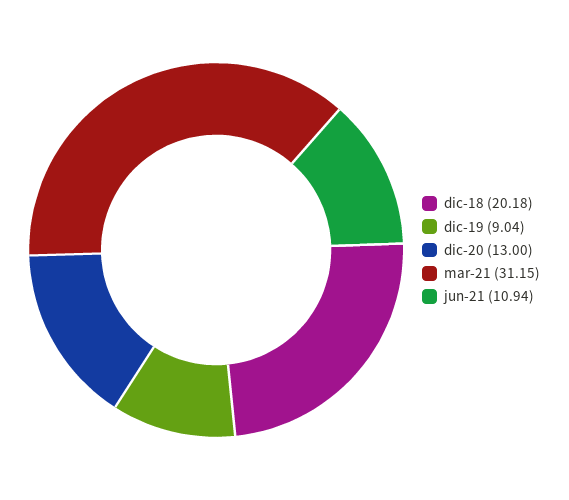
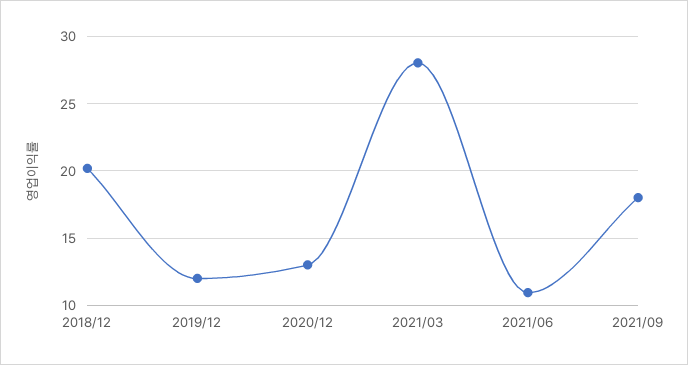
dic-19: 9.04 -> 12
mar-21: 31.15 -> 28
2021/09: none -> 18

